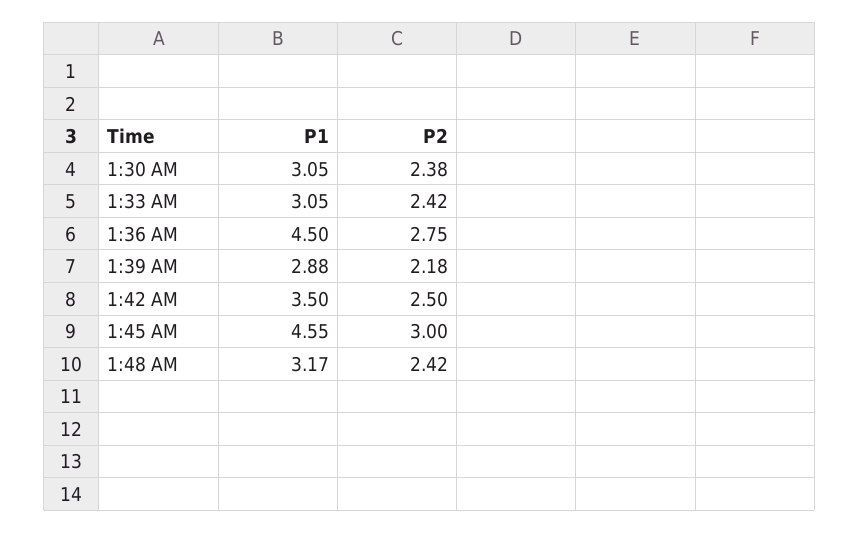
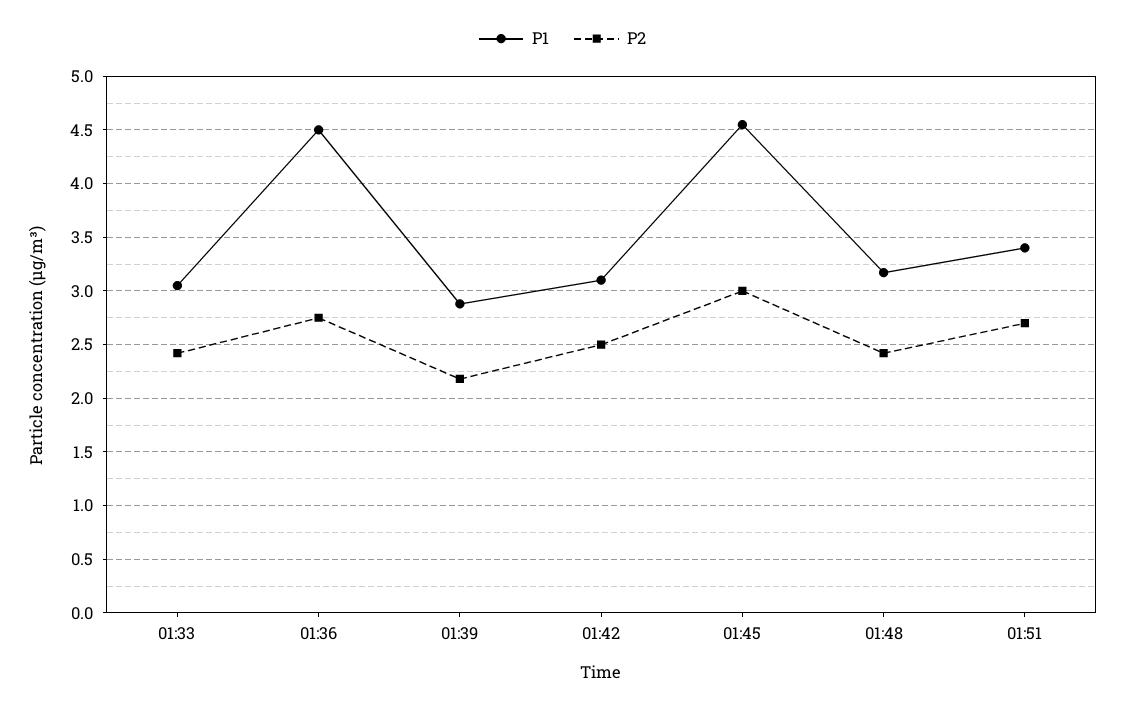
P1, 1:30 AM: 3.05 -> none
P2, 1:30 AM: 2.38 -> none
P1, 1:42 AM: 3.5 -> 3.1
P1, 01:51: none -> 3.4
P2, 01:51: none -> 2.7

